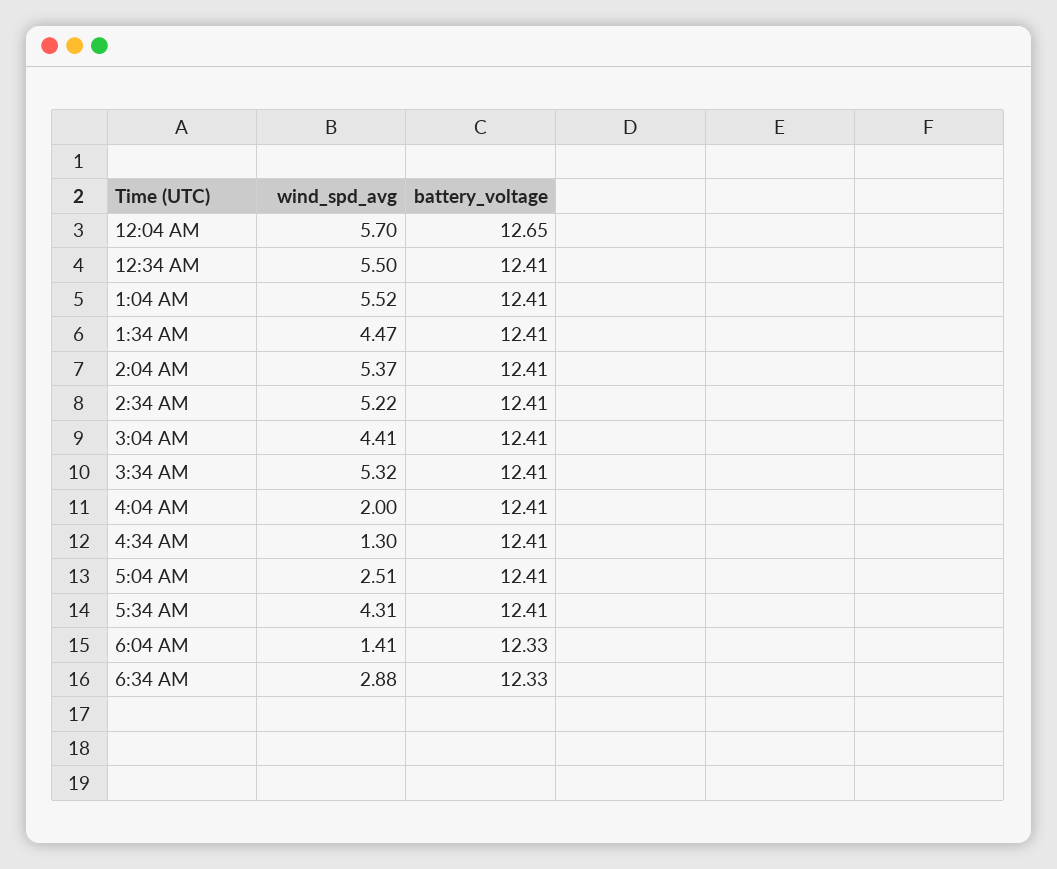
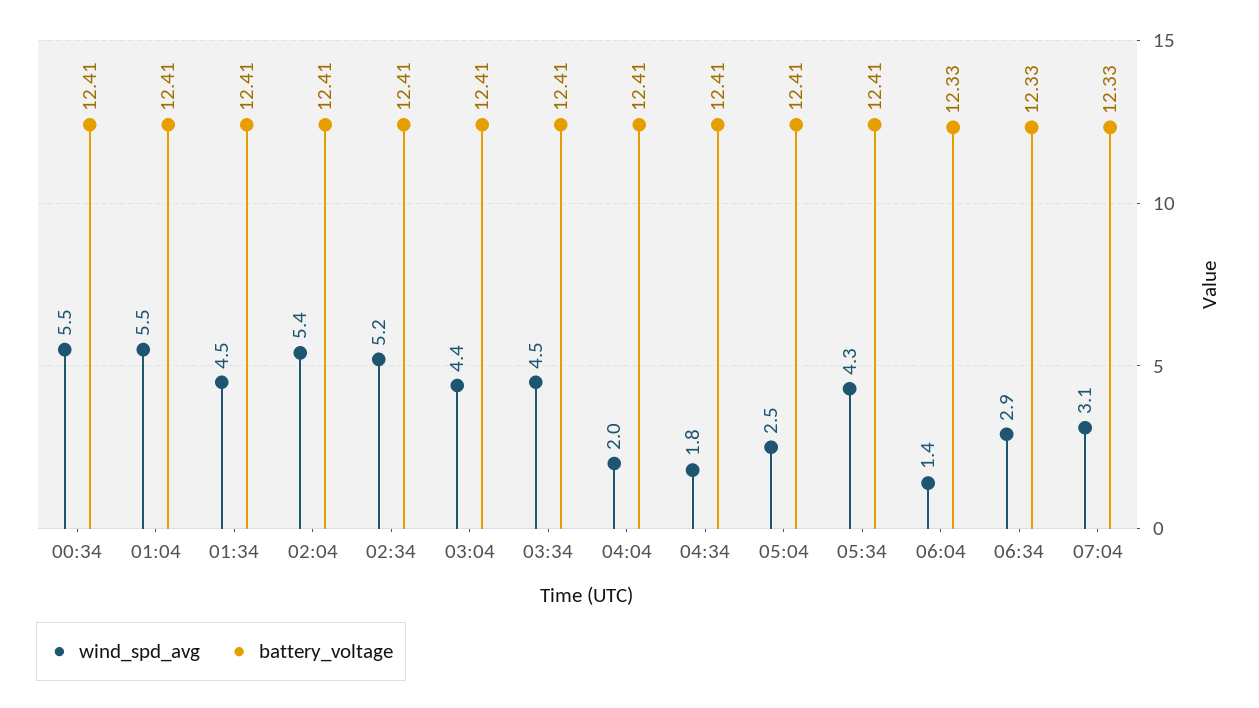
wind_spd_avg, 12:04 AM: 5.7 -> none
battery_voltage, 12:04 AM: 12.65 -> none
wind_spd_avg, 3:34 AM: 5.32 -> 4.5
wind_spd_avg, 4:34 AM: 1.3 -> 1.8
wind_spd_avg, 07:04: none -> 3.1
battery_voltage, 07:04: none -> 12.33

